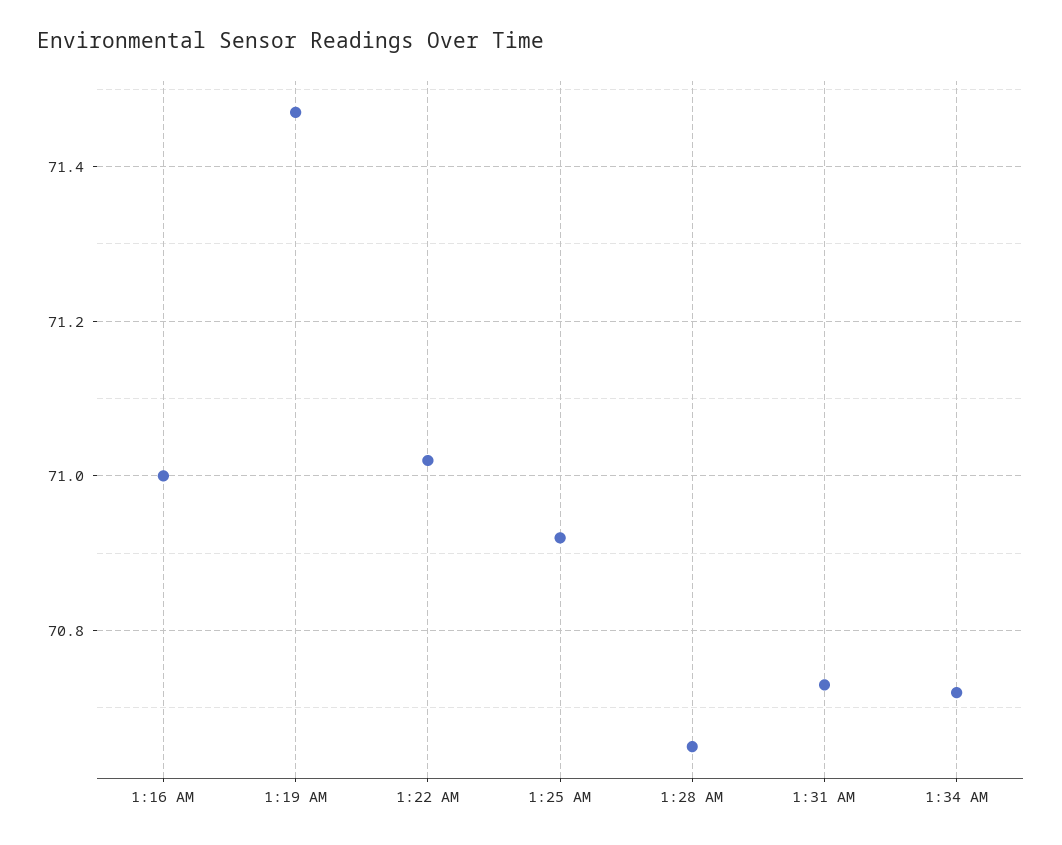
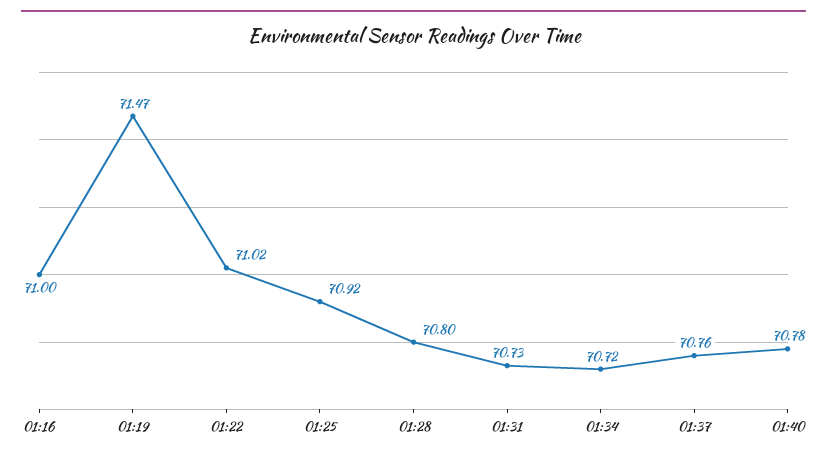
1:28 AM: 70.65 -> 70.8
01:37: none -> 70.76
01:40: none -> 70.78

